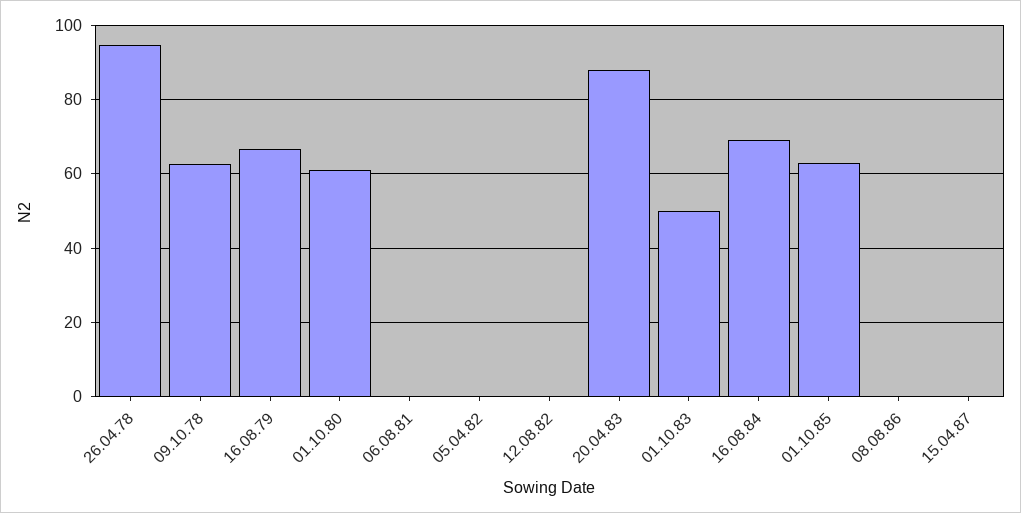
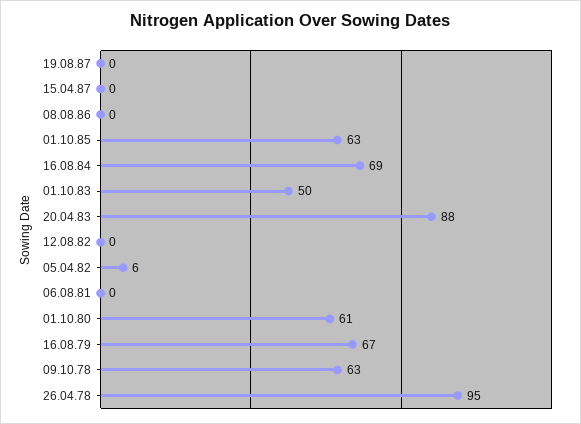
05.04.82: 0 -> 6
19.08.87: none -> 0

